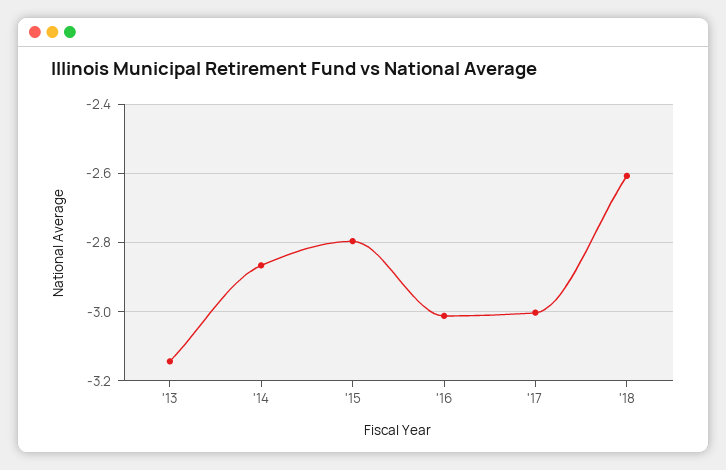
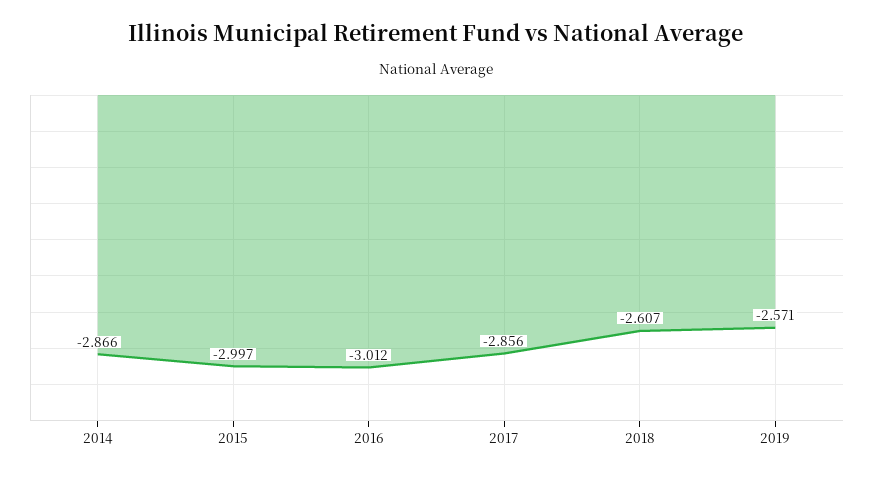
'13: -3.14 -> none
'15: -2.8 -> -2.997
'17: -3 -> -2.856
2019: none -> -2.571

